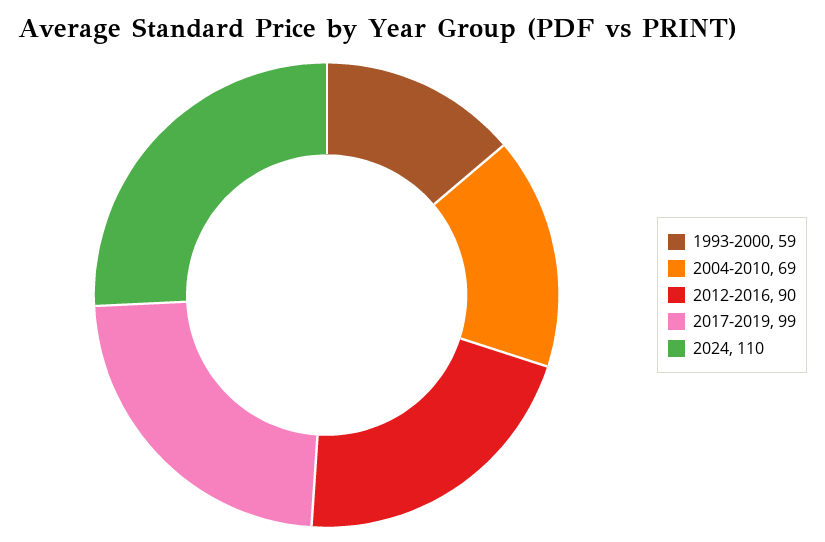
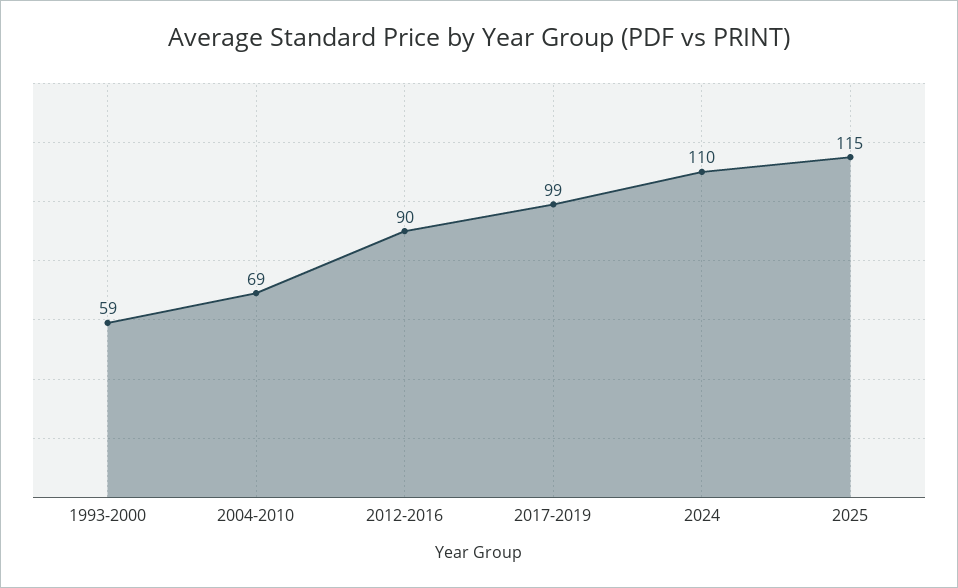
2025: none -> 115

